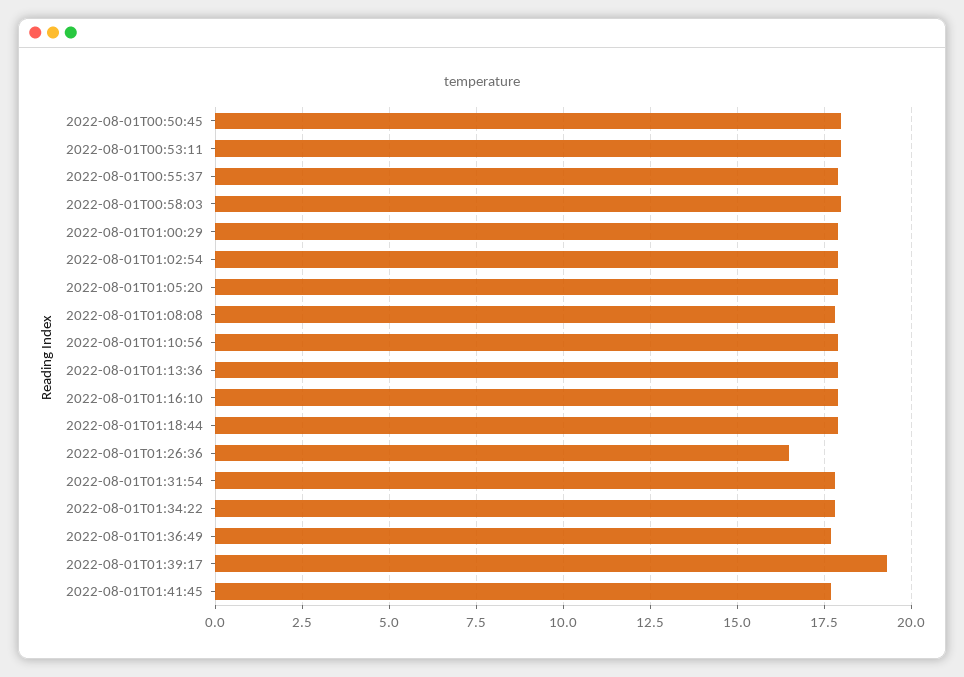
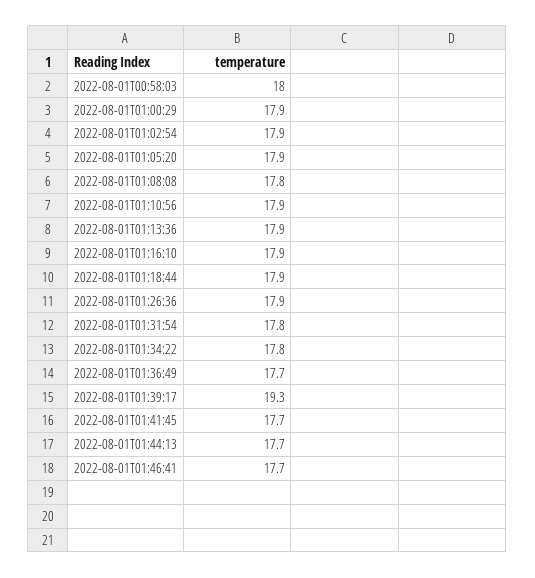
2022-08-01T00:50:45: 18 -> none
2022-08-01T00:53:11: 18 -> none
2022-08-01T00:55:37: 18 -> none
2022-08-01T01:26:36: 16.5 -> 17.9
2022-08-01T01:44:13: none -> 17.7
2022-08-01T01:46:41: none -> 17.7

